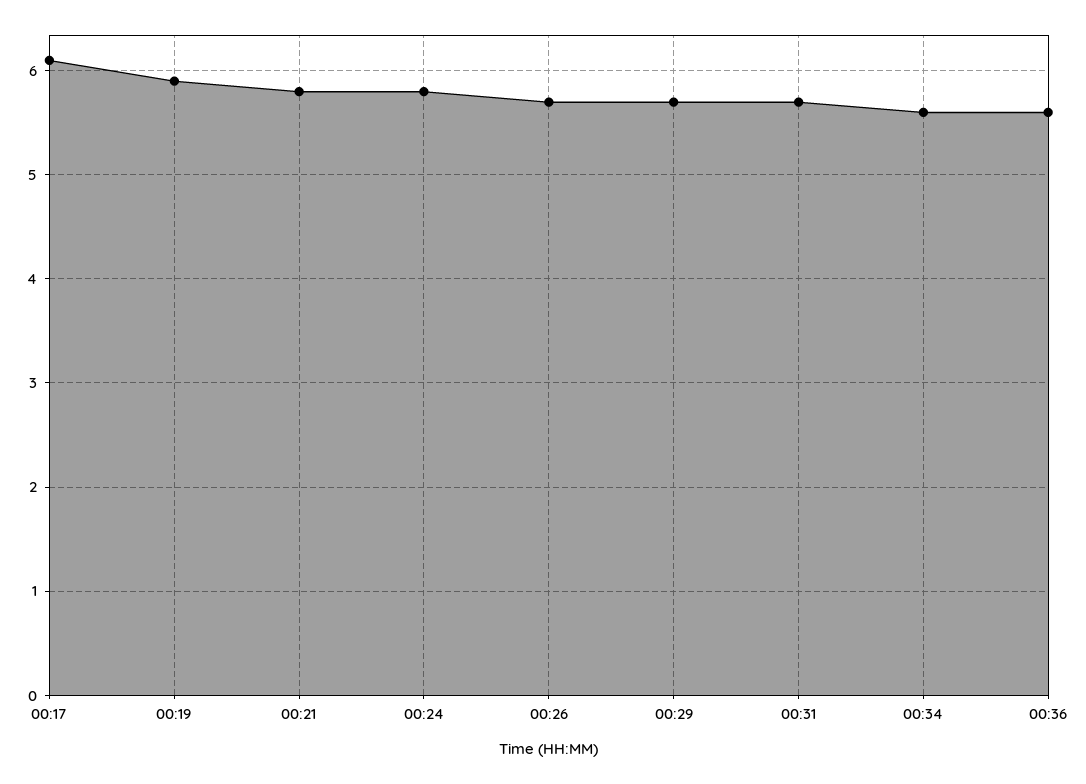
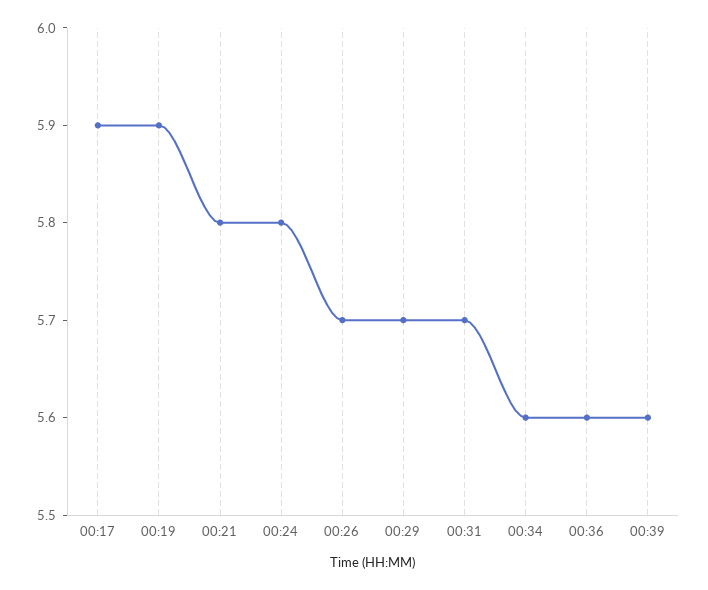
00:17: 6.1 -> 5.9
00:39: none -> 5.6

